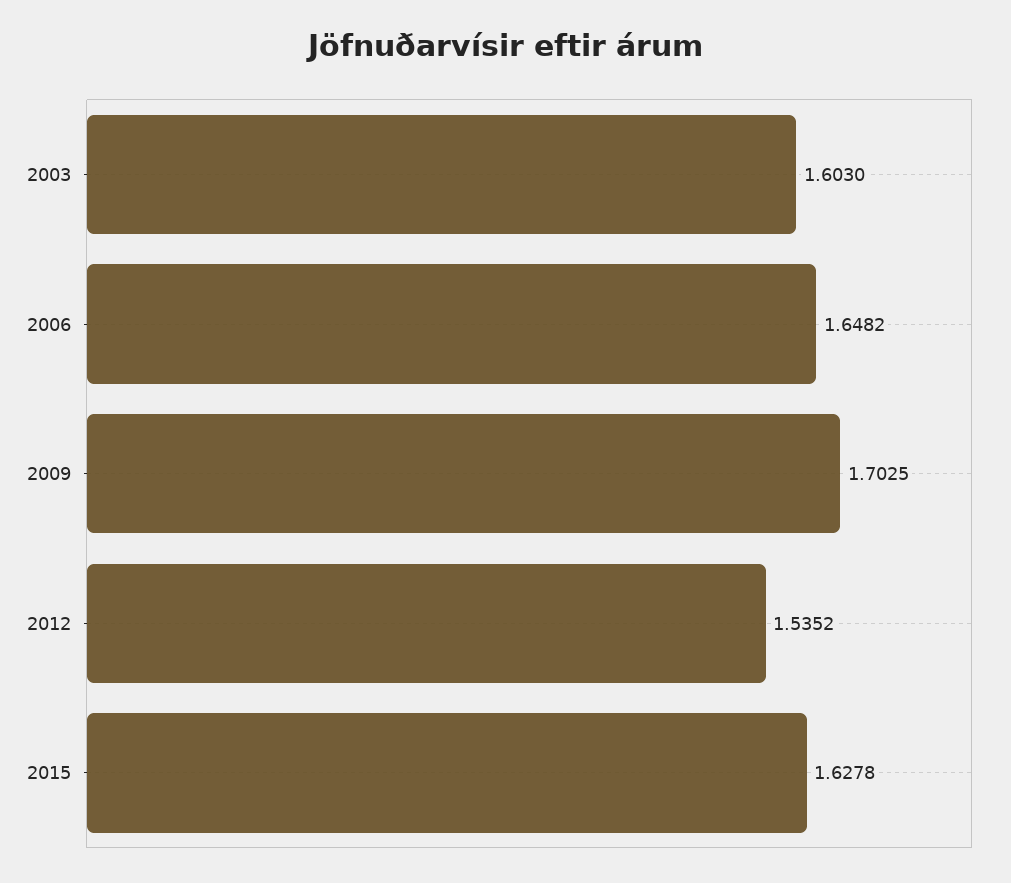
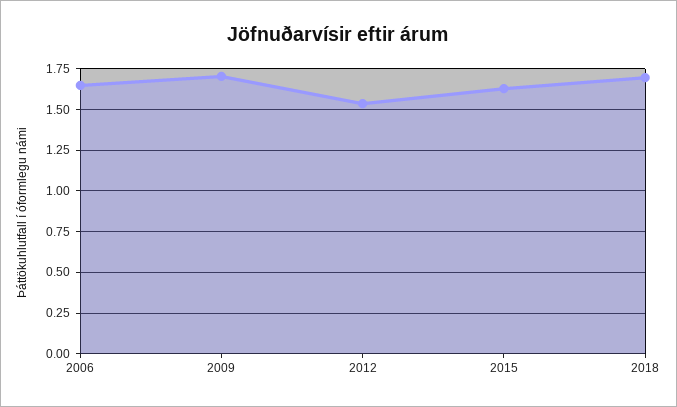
2003: 1.603 -> none
2018: none -> 1.7

